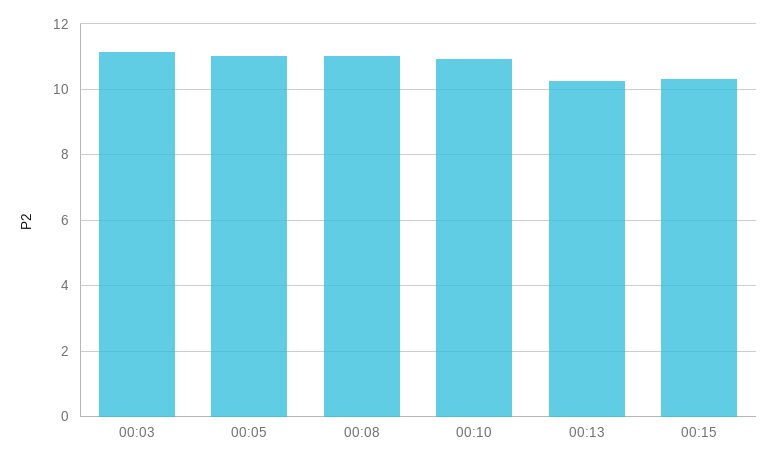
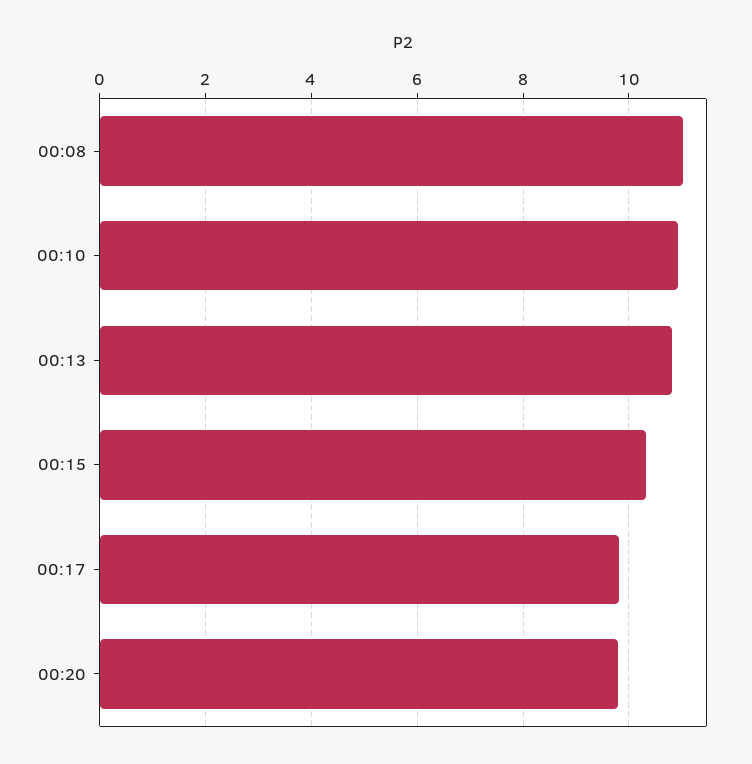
00:03: 11.2 -> none
00:05: 11 -> none
00:13: 10.2 -> 10.8
00:17: none -> 9.8
00:20: none -> 9.8

